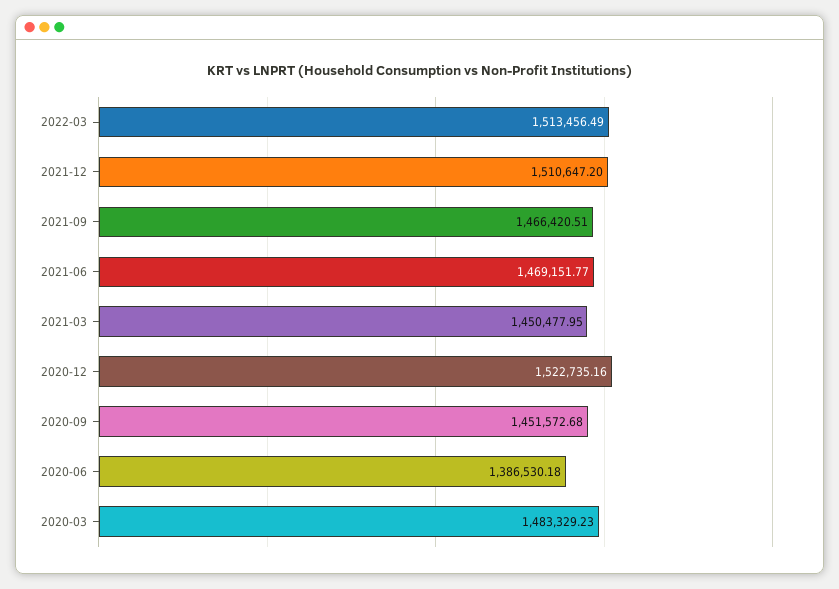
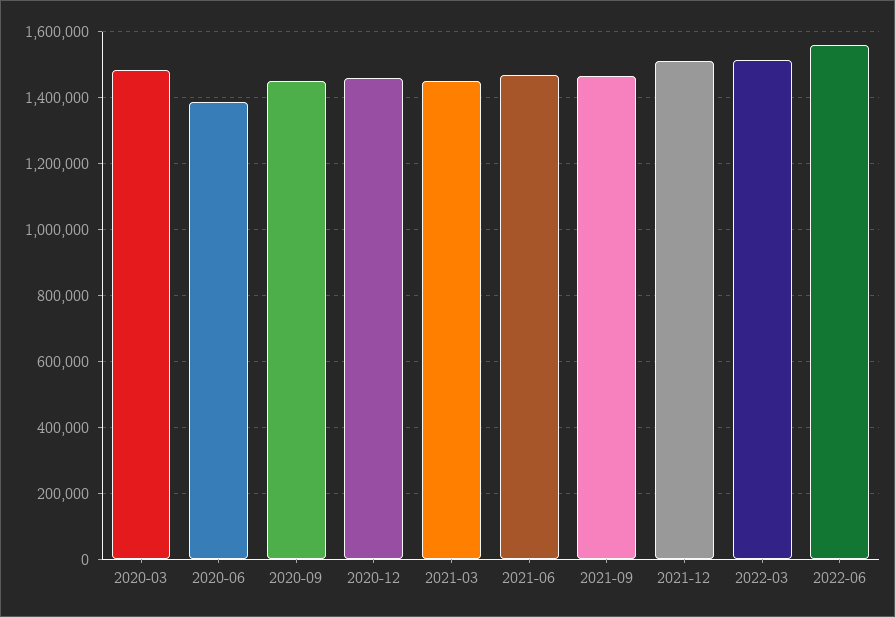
2020-12: 1522735.16 -> 1460000
2022-06: none -> 1560000

